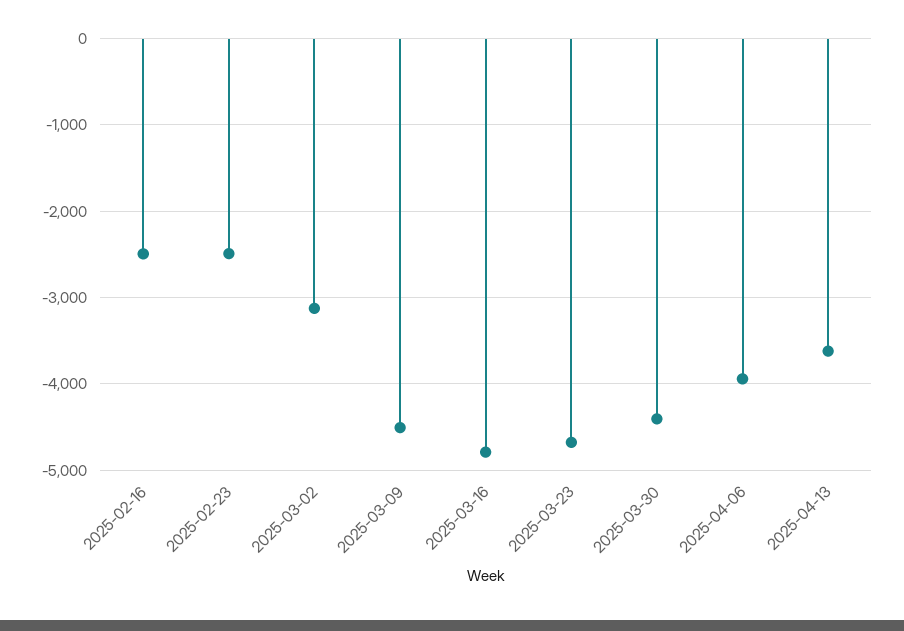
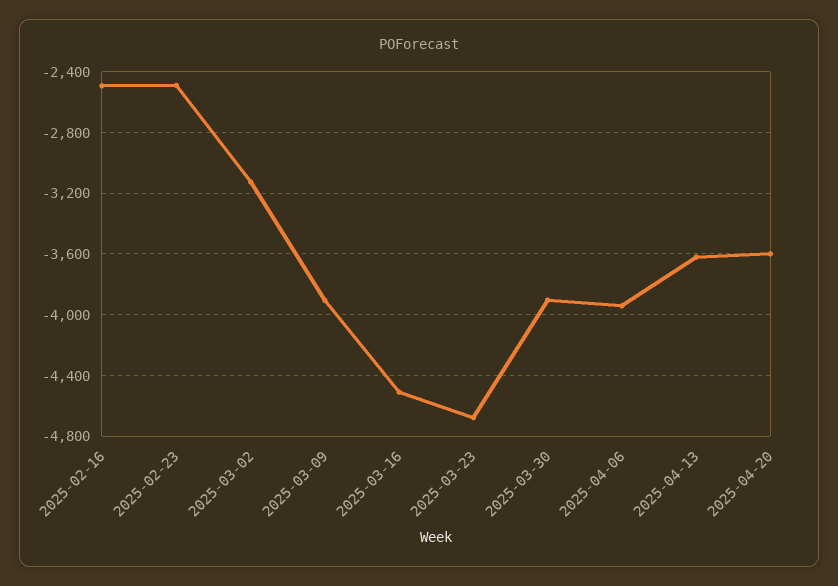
2025-03-09: -4500 -> -3900
2025-03-16: -4800 -> -4500
2025-03-30: -4400 -> -3900
2025-04-20: none -> -3600

